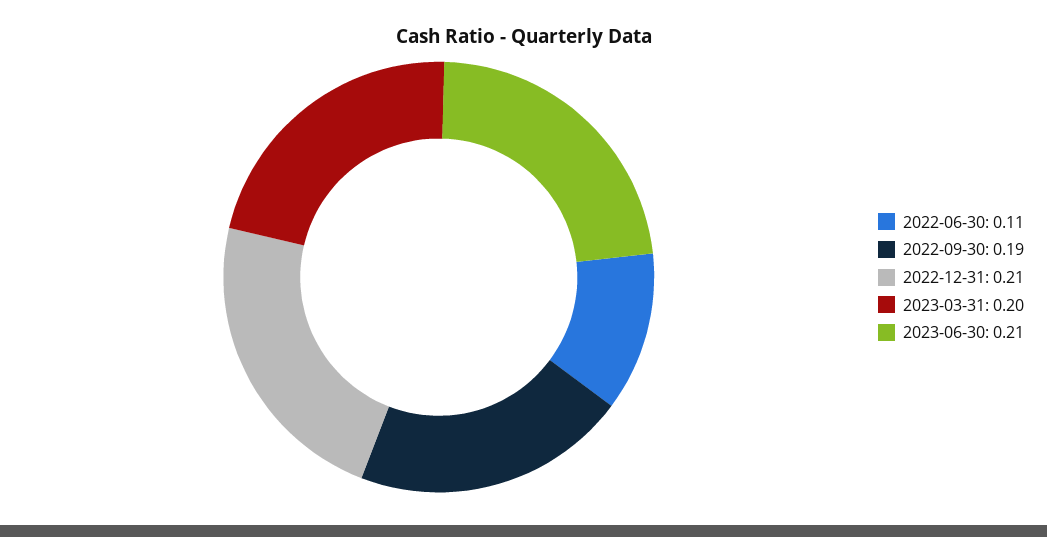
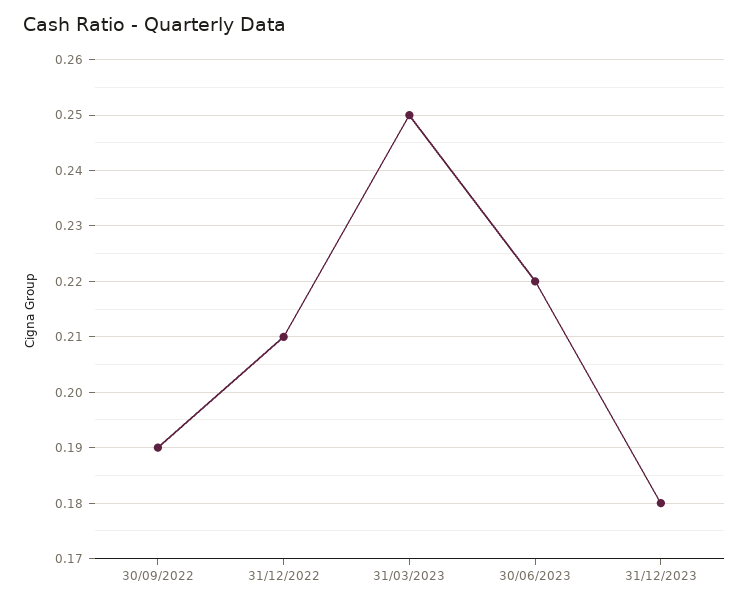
2022-06-30: 0.11 -> none
2023-03-31: 0.2 -> 0.25
2023-06-30: 0.21 -> 0.22
31/12/2023: none -> 0.18

